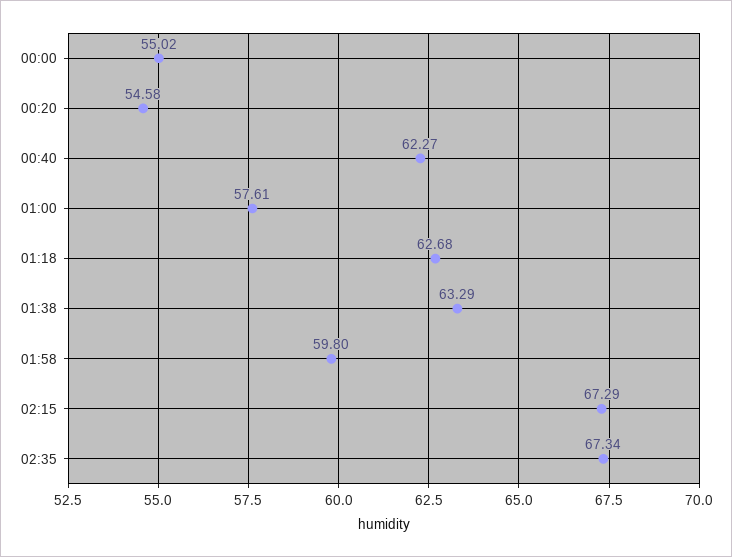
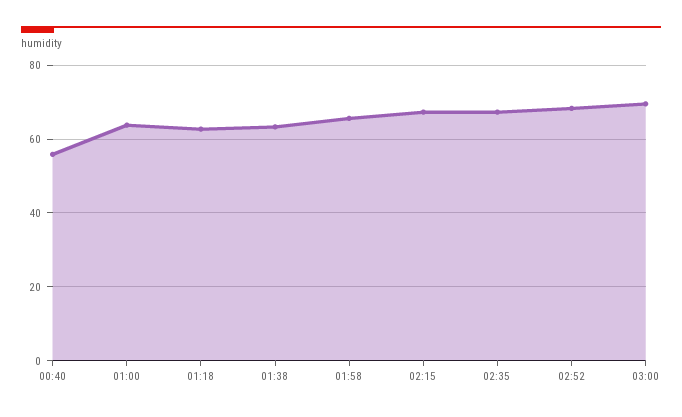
00:00: 55.02 -> none
00:20: 54.58 -> none
00:40: 62.27 -> 56
01:00: 57.61 -> 64
01:58: 59.8 -> 66
02:52: none -> 68
03:00: none -> 70

